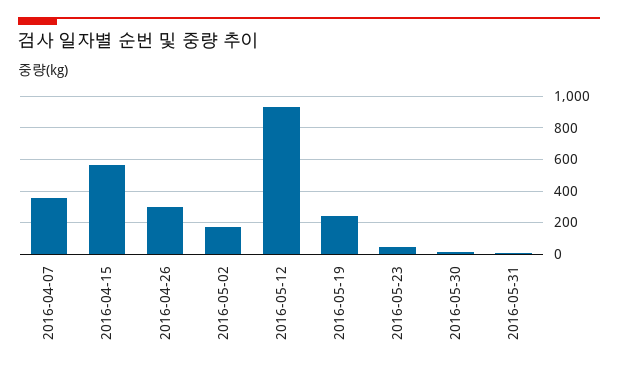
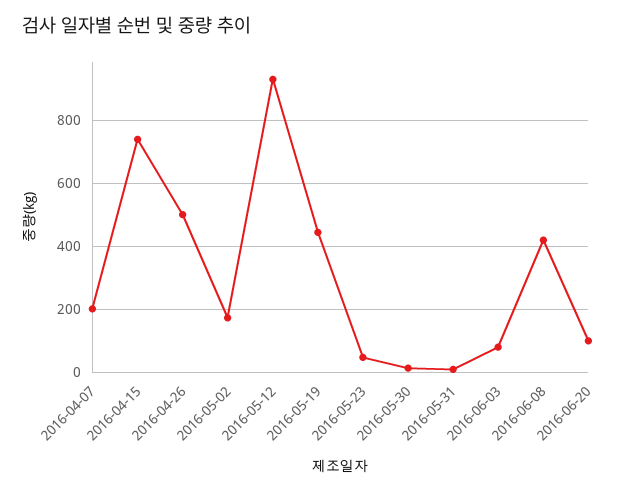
2016-04-07: 350 -> 200
2016-04-15: 550 -> 740
2016-04-26: 300 -> 500
2016-05-19: 250 -> 440
2016-06-03: none -> 80
2016-06-08: none -> 420
2016-06-20: none -> 100

